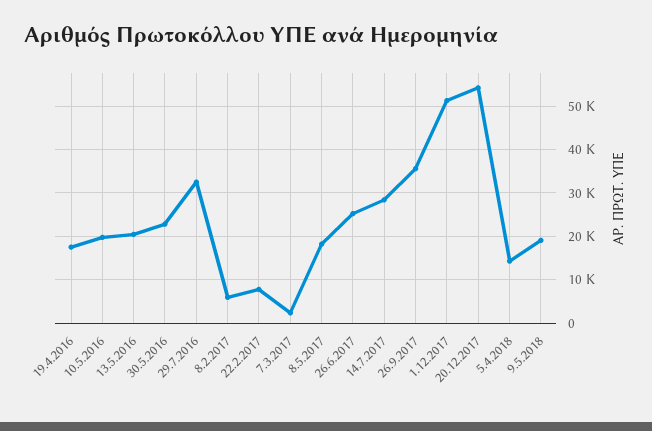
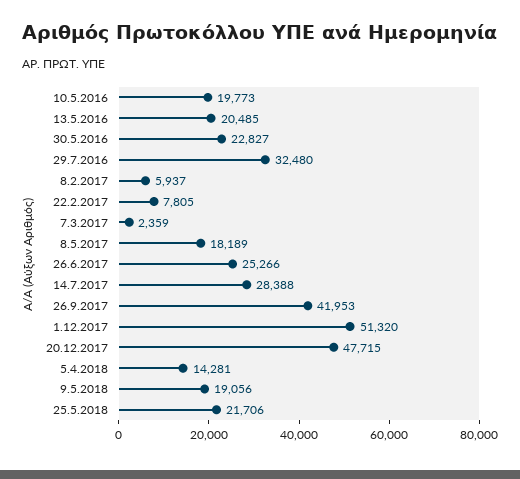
19.4.2016: 18000 -> none
26.9.2017: 36000 -> 41953
20.12.2017: 54000 -> 47715
25.5.2018: none -> 21706

